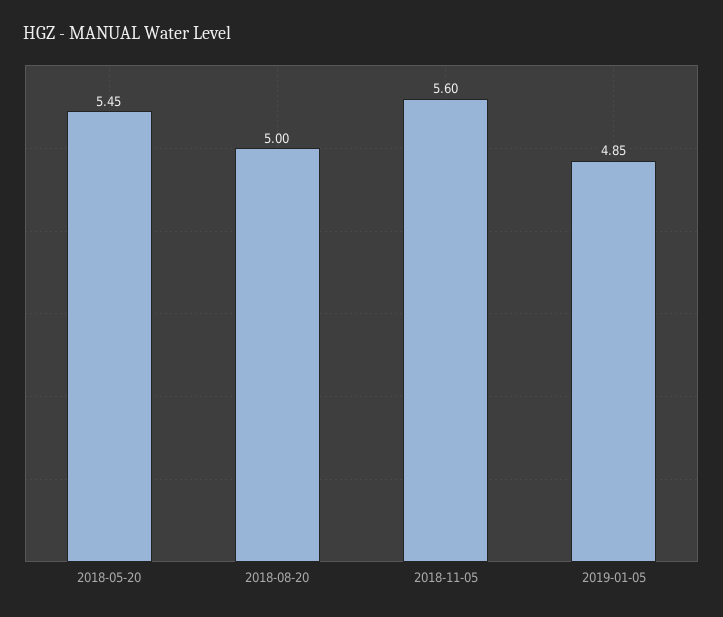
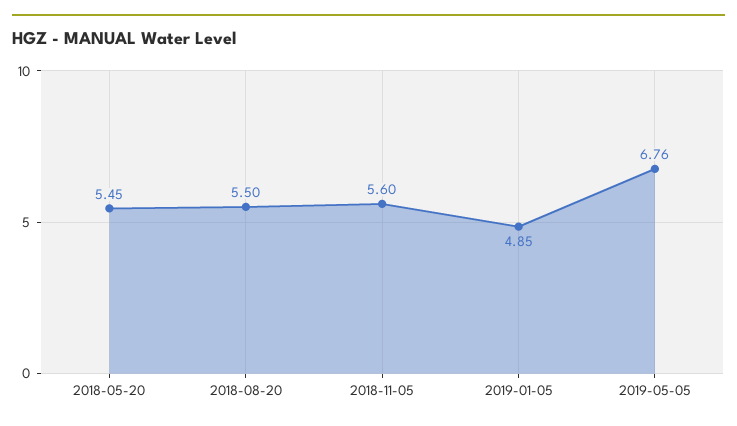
2018-08-20: 5 -> 5.5
2019-05-05: none -> 6.76

